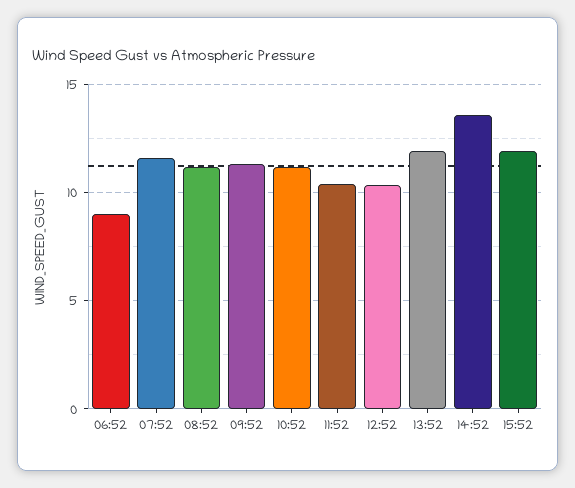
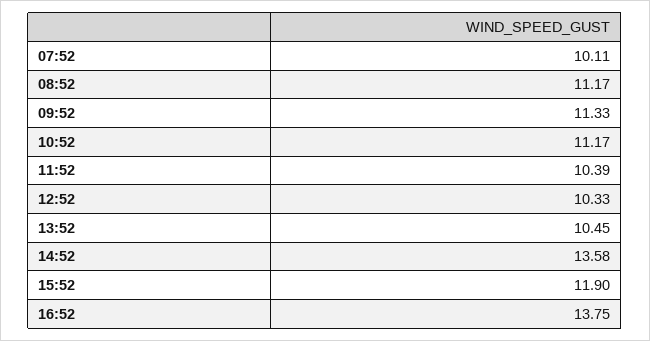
06:52: 9 -> none
07:52: 11.5 -> 10.11
13:52: 12 -> 10.45
16:52: none -> 13.75

